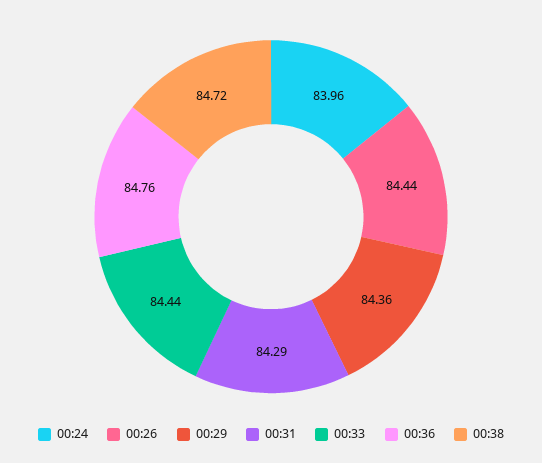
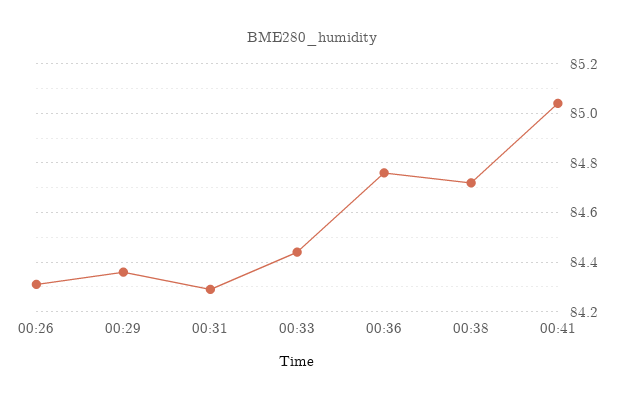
00:24: 83.96 -> none
00:26: 84.44 -> 84.3
00:41: none -> 85.05

